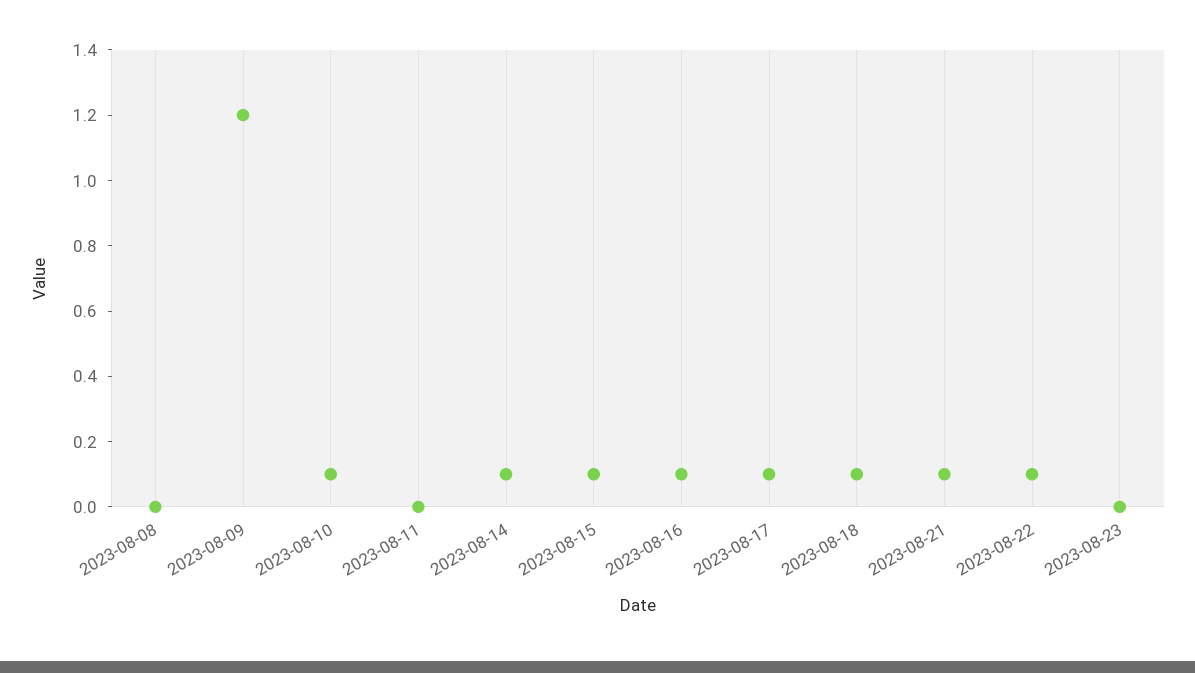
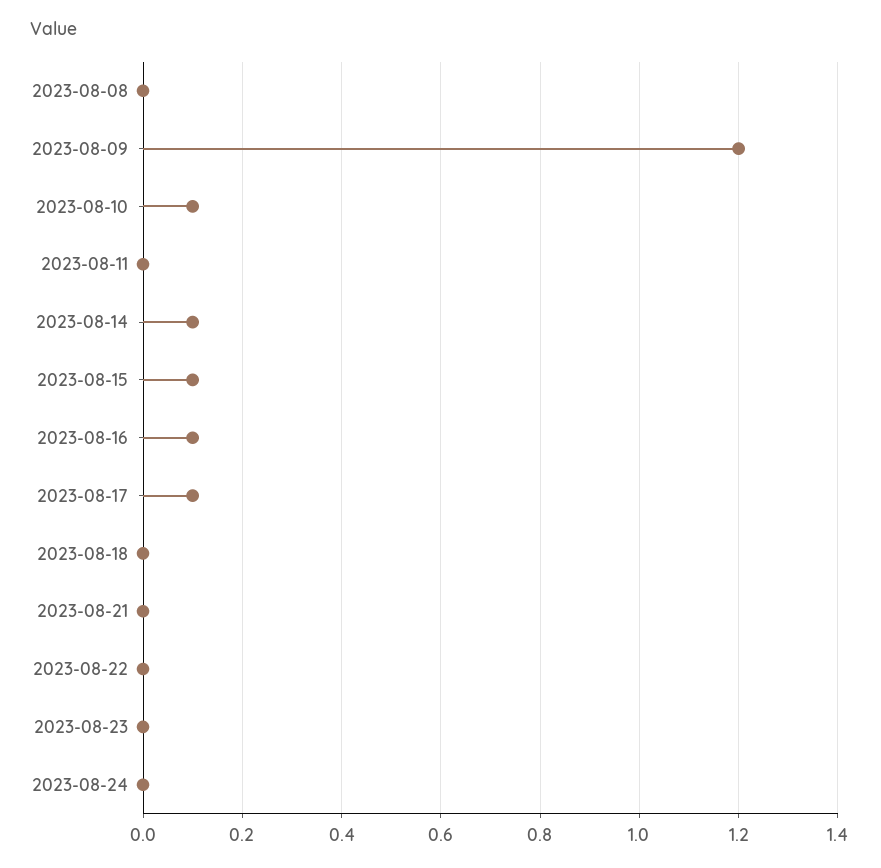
2023-08-18: 0.1 -> 0
2023-08-21: 0.1 -> 0
2023-08-22: 0.1 -> 0
2023-08-24: none -> 0

